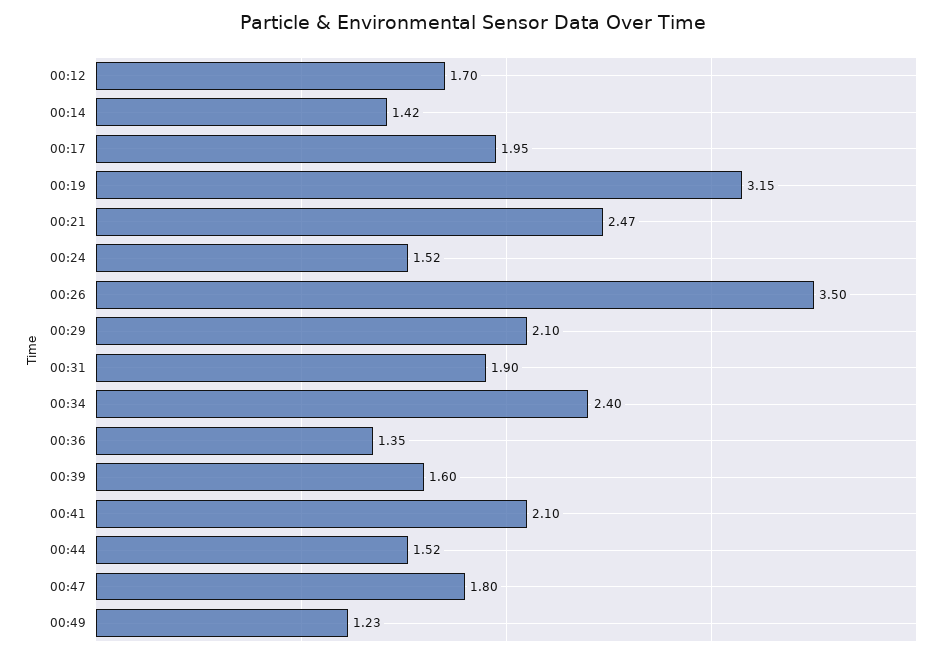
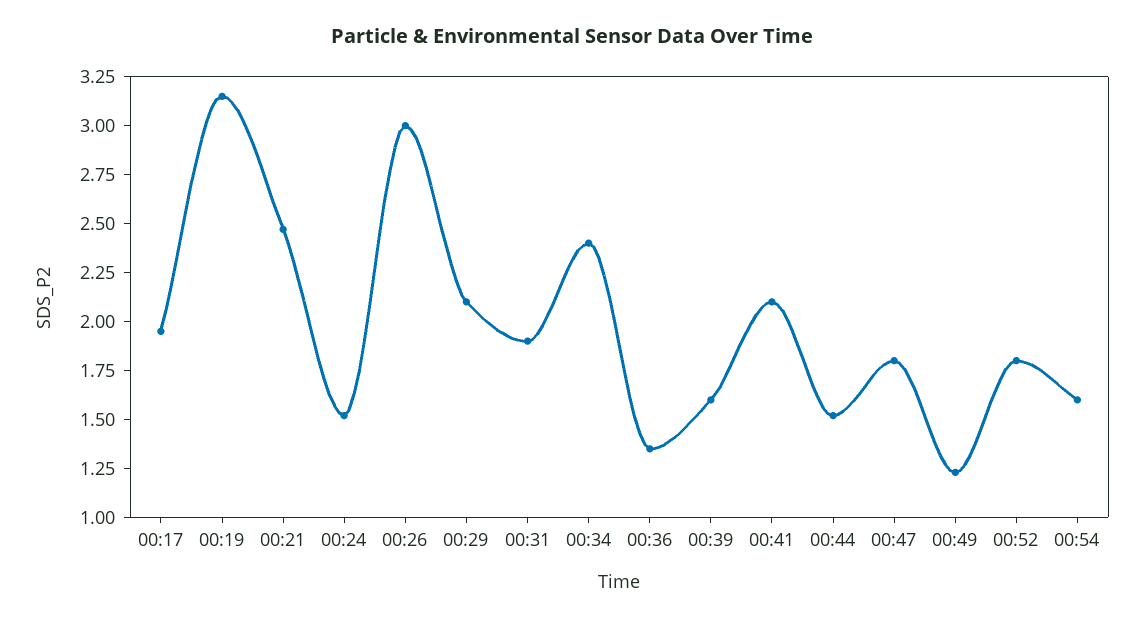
00:12: 1.7 -> none
00:14: 1.42 -> none
00:26: 3.5 -> 3
00:52: none -> 1.8
00:54: none -> 1.6

